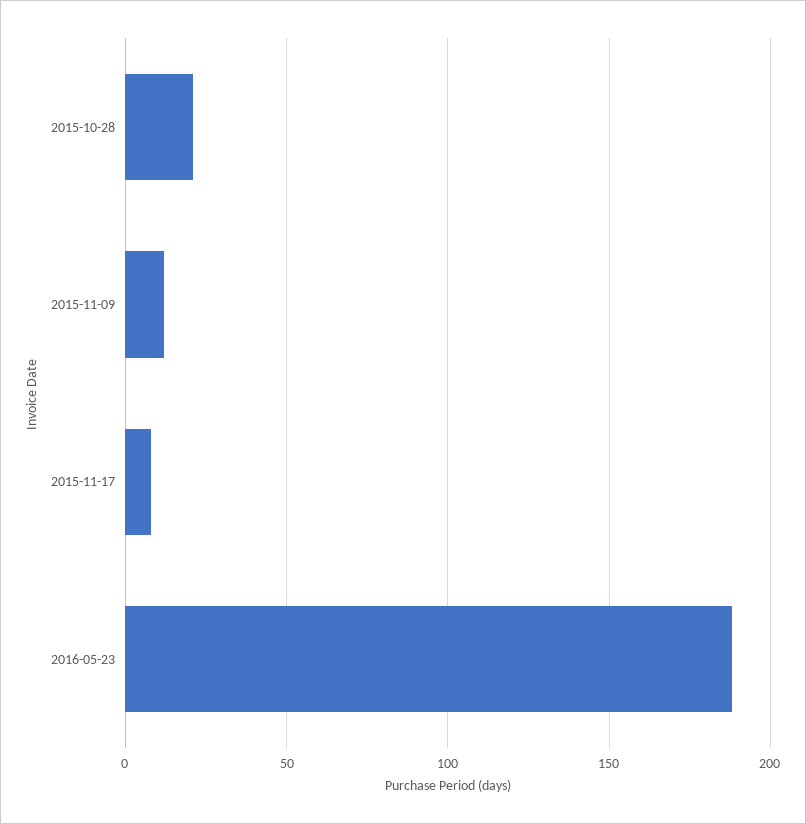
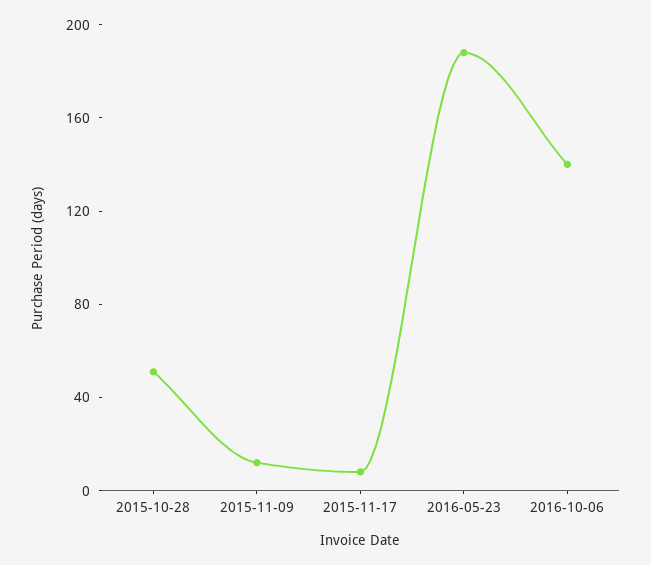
2015-10-28: 20 -> 50
2016-10-06: none -> 140

